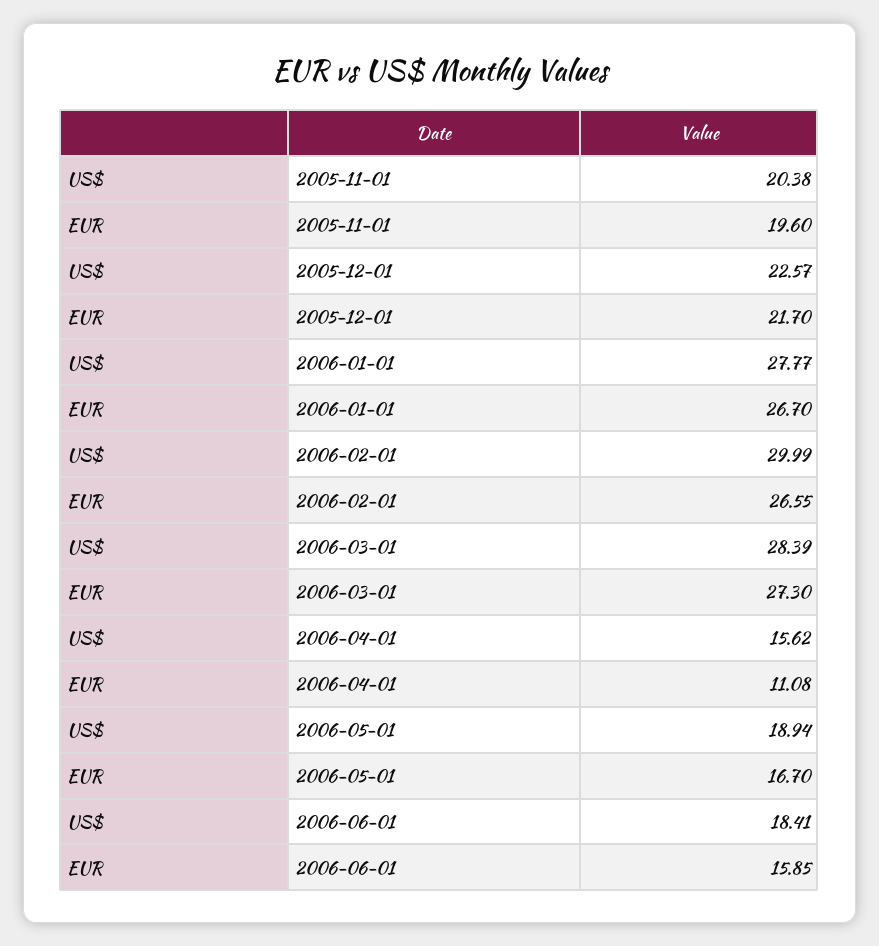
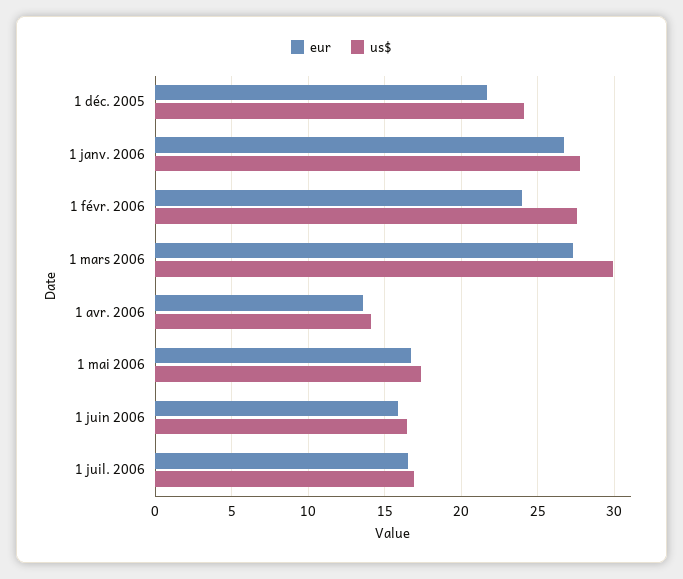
US$, 2005-11-01: 20.38 -> none
EUR, 2005-11-01: 19.6 -> none
US$, 2005-12-01: 22.57 -> 24
US$, 2006-02-01: 29.99 -> 27.5
EUR, 2006-02-01: 26.55 -> 24
US$, 2006-03-01: 28.39 -> 30
US$, 2006-04-01: 15.62 -> 14
EUR, 2006-04-01: 11.08 -> 13.5
US$, 2006-05-01: 18.94 -> 17.5
US$, 2006-06-01: 18.41 -> 16.5
EUR, 1 juil. 2006: none -> 16.5
US$, 1 juil. 2006: none -> 17

